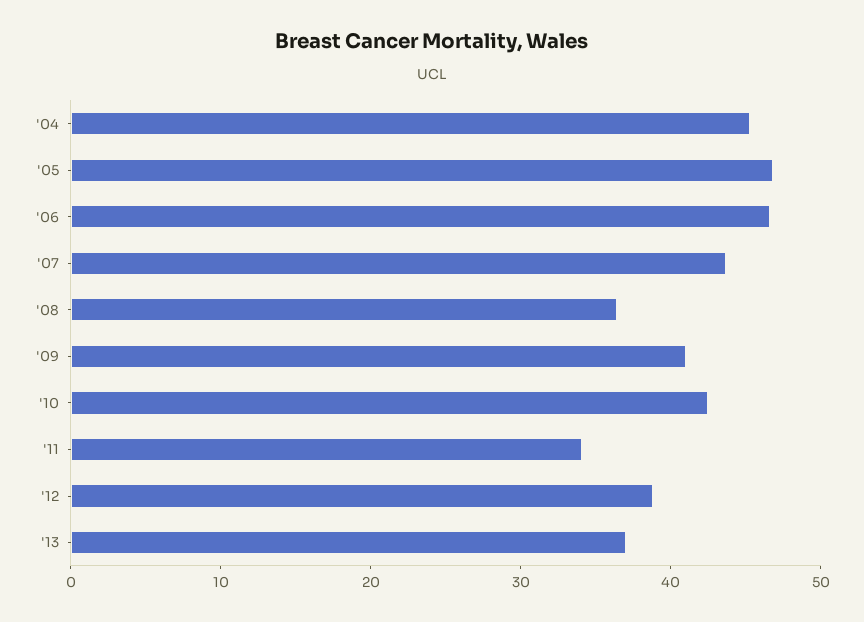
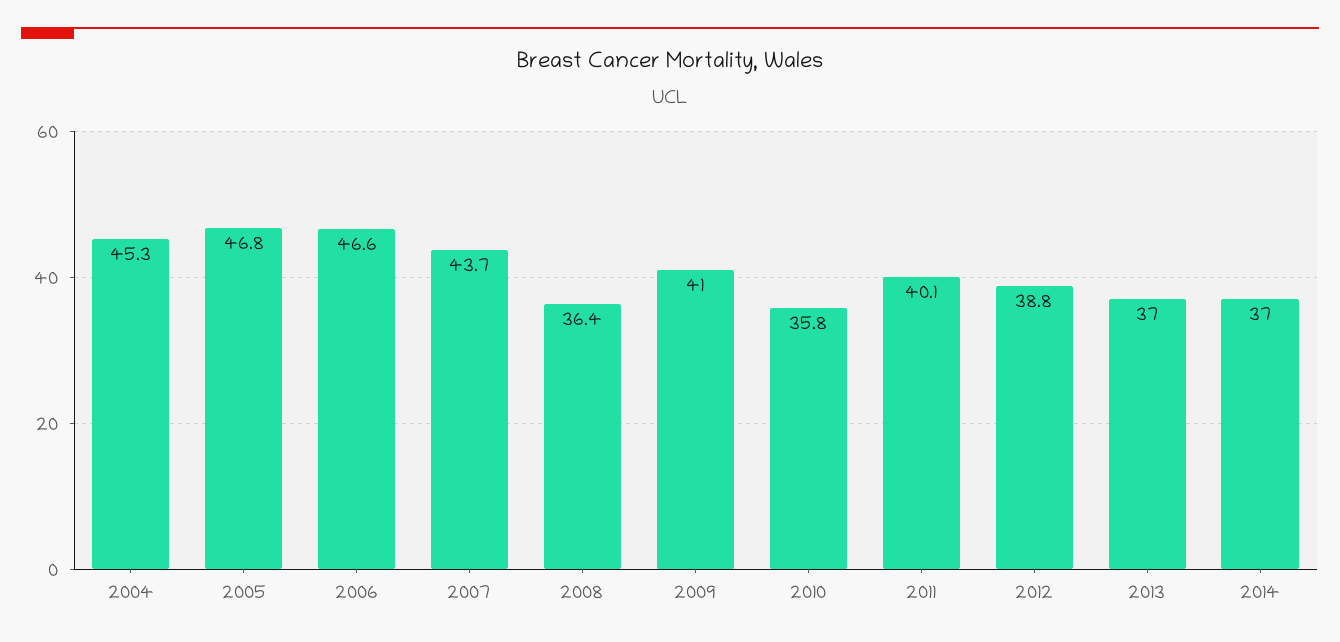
'10: 42 -> 35.8
'11: 34 -> 40.1
2014: none -> 37

